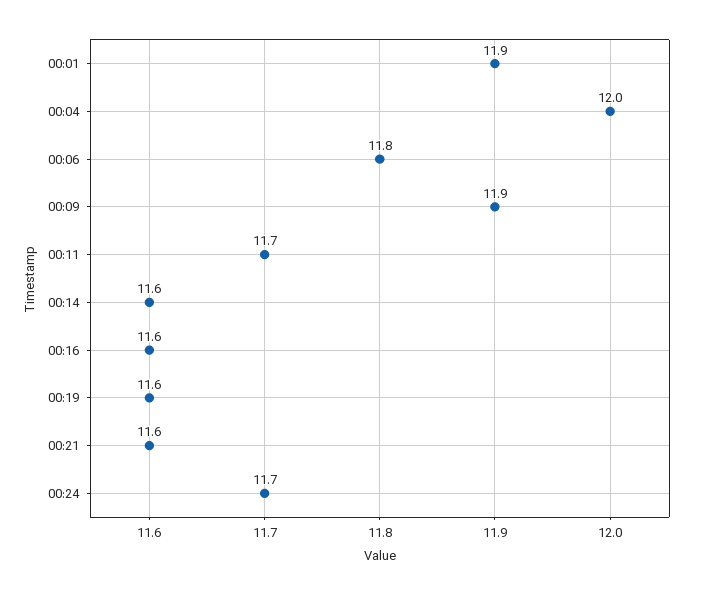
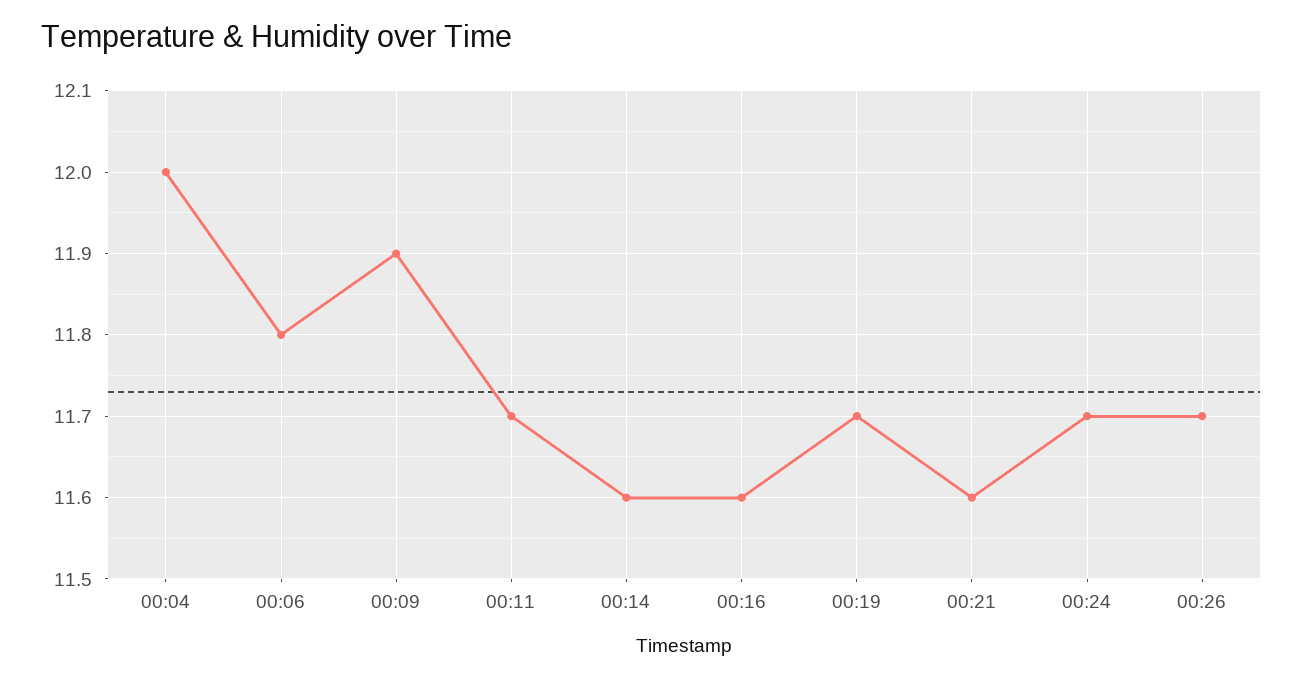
00:01: 11.9 -> none
00:19: 11.6 -> 11.7
00:26: none -> 11.7

